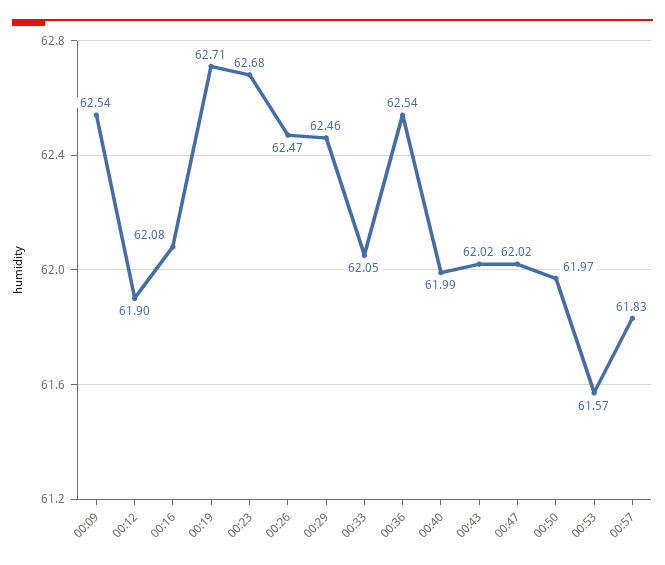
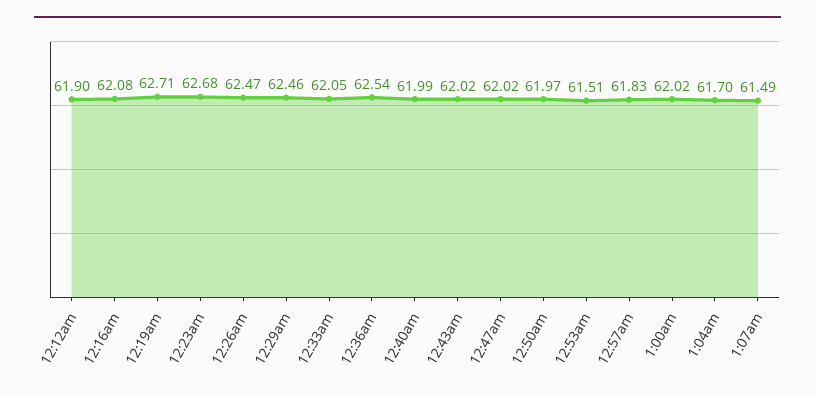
00:09: 62.54 -> none
00:53: 61.57 -> 61.51
1:00am: none -> 62.02
1:04am: none -> 61.7
1:07am: none -> 61.49

